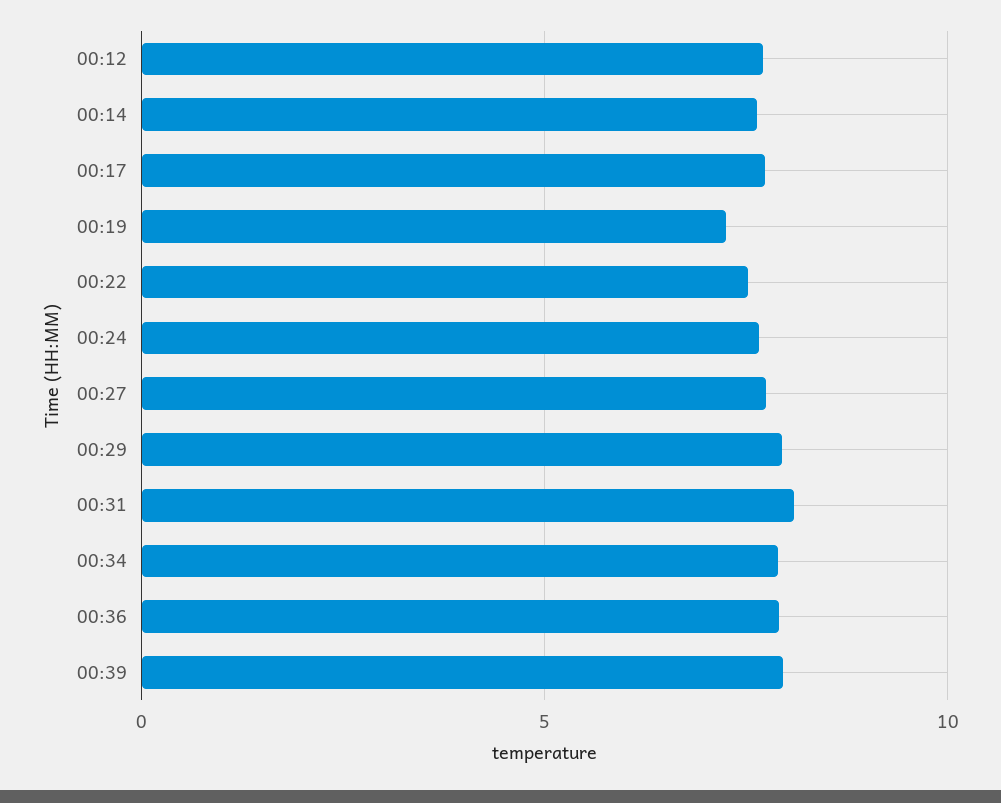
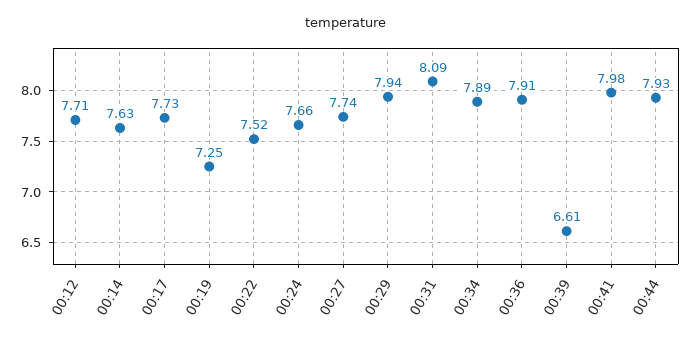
00:39: 8 -> 6.61
00:41: none -> 7.98
00:44: none -> 7.93

